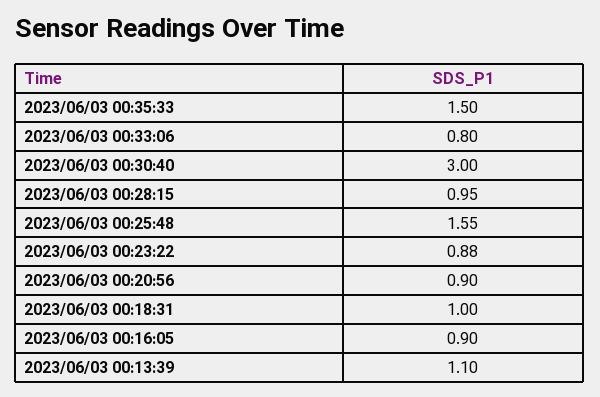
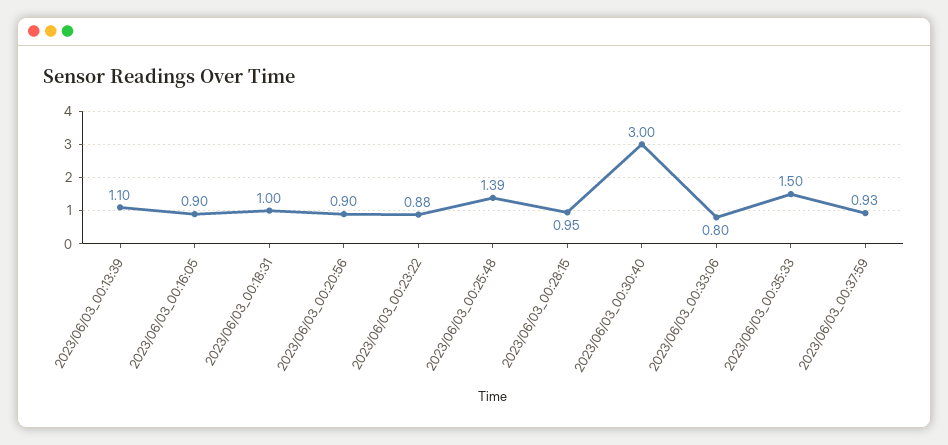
2023/06/03 00:25:48: 1.55 -> 1.39
2023/06/03_00:37:59: none -> 0.93

